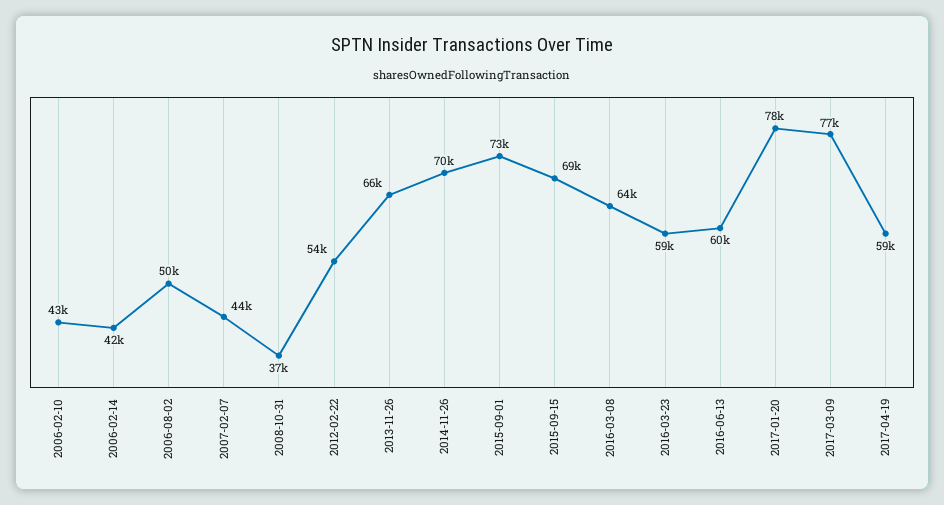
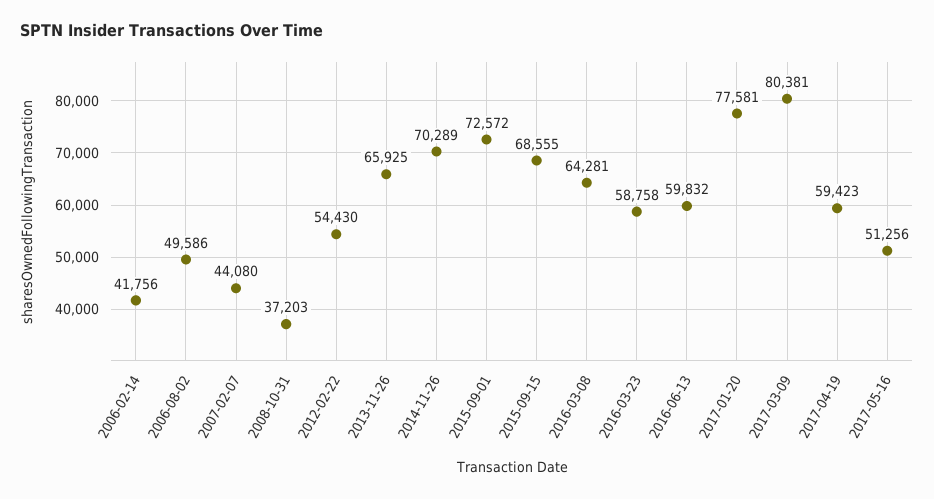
2006-02-10: 43000 -> none
2017-03-09: 77000 -> 80381
2017-05-16: none -> 51256

